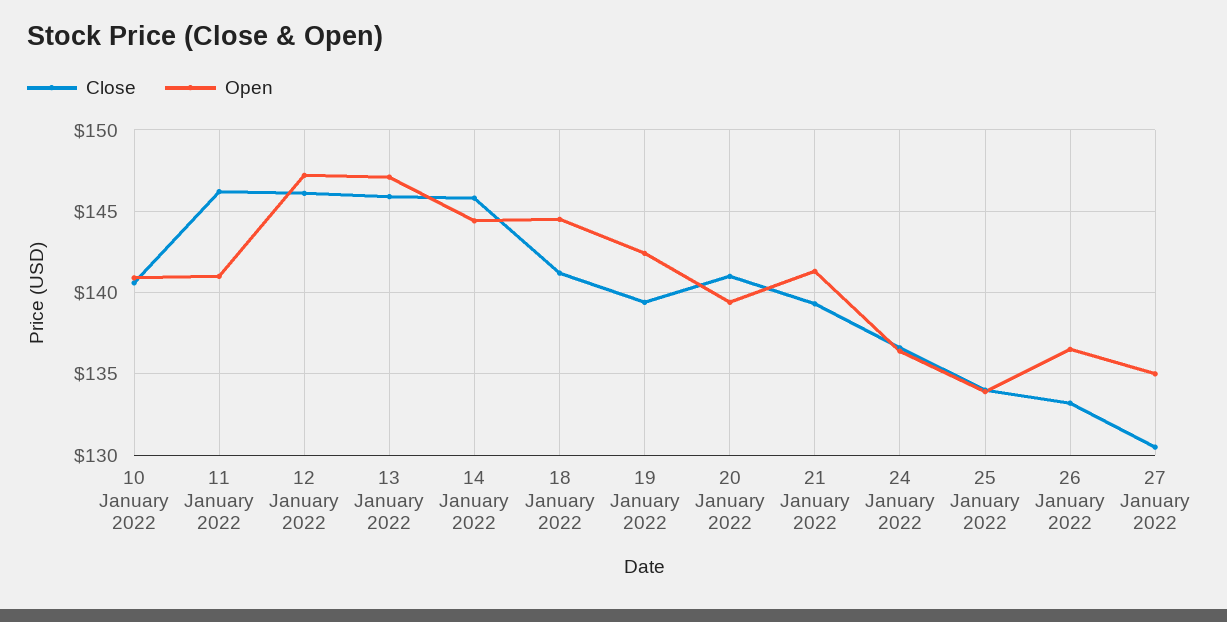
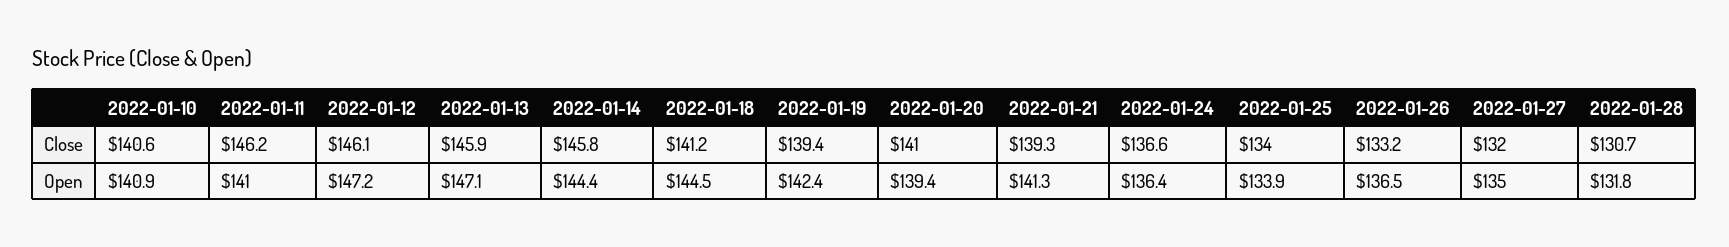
Close, 27 January 2022: 130.5 -> 132
Close, 2022-01-28: none -> 130.7
Open, 2022-01-28: none -> 131.8

